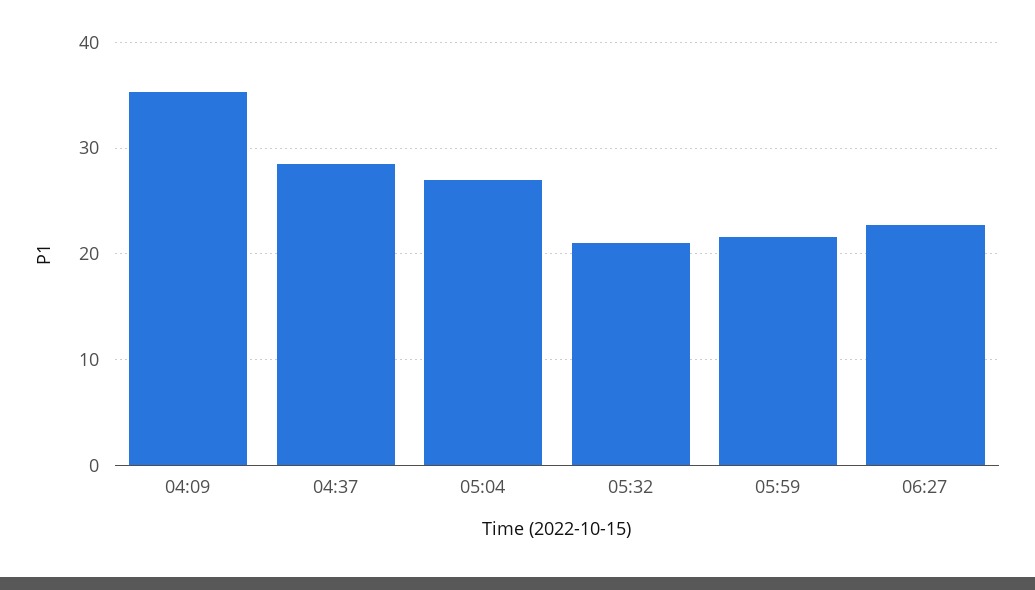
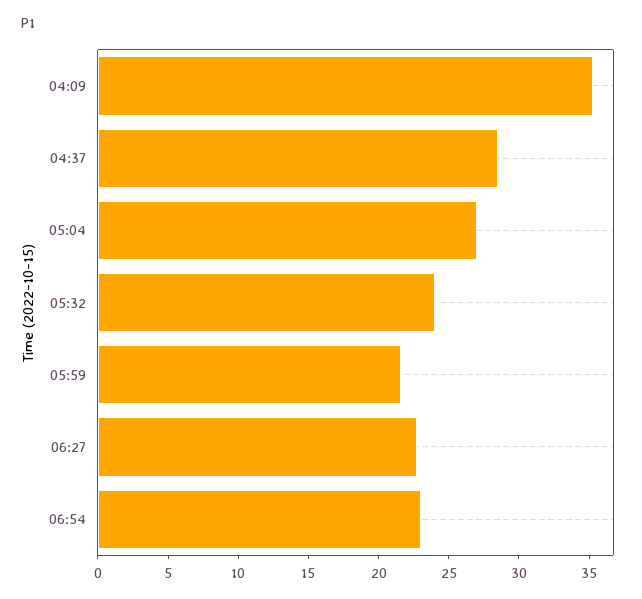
05:32: 21 -> 24
06:54: none -> 23

